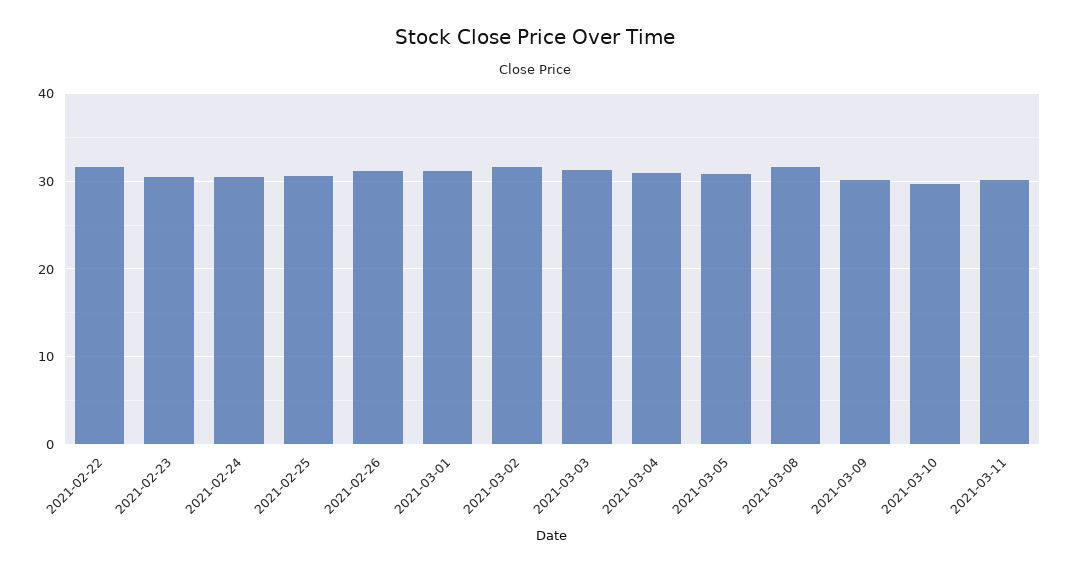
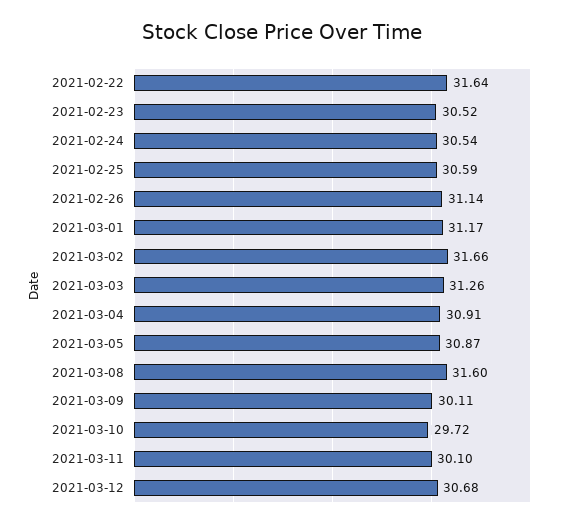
2021-03-12: none -> 30.68

